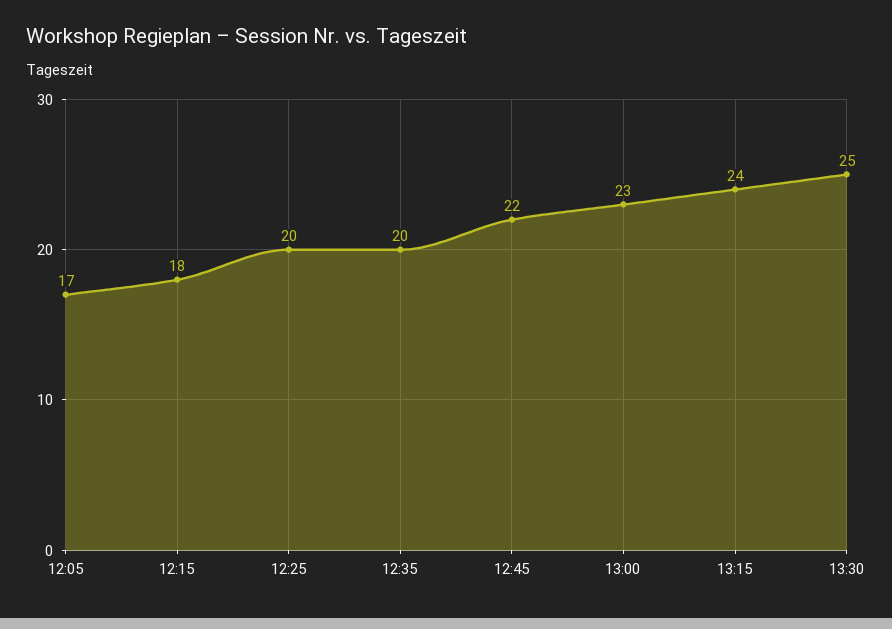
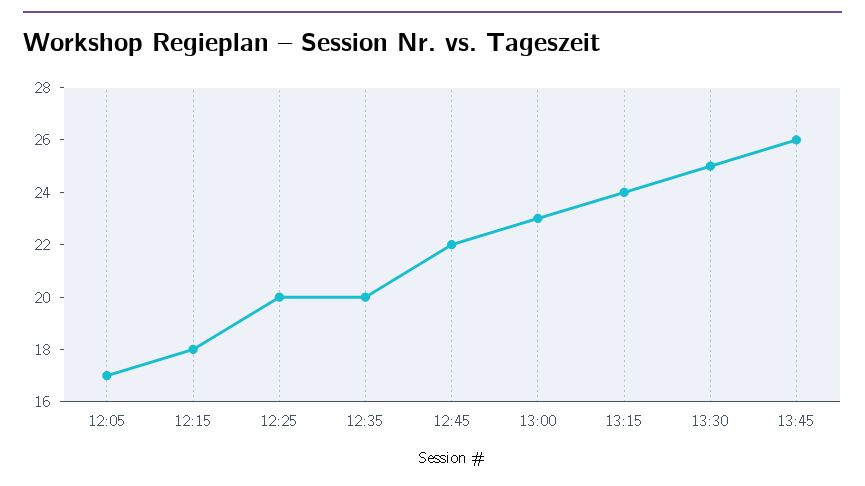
13:45: none -> 26

